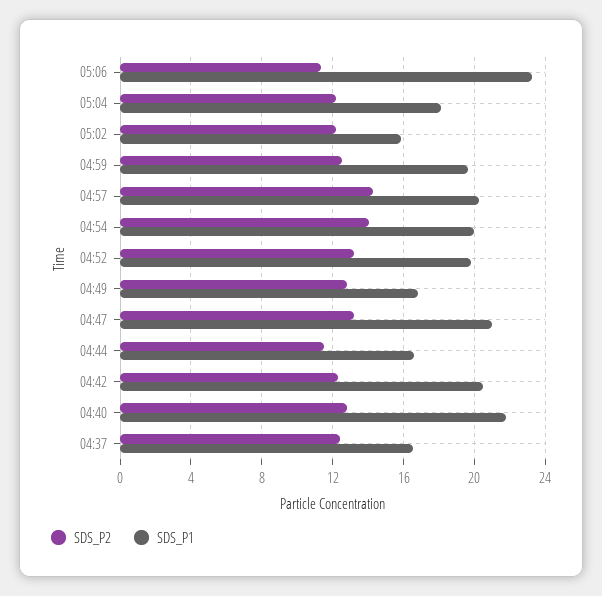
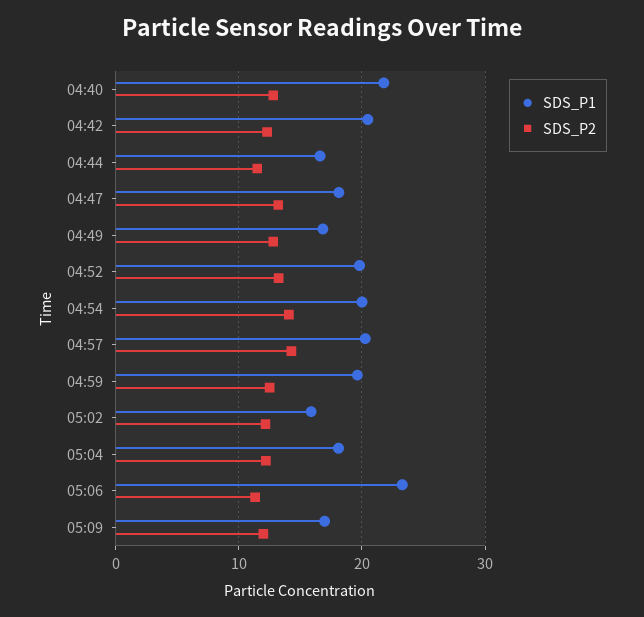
SDS_P1, 04:47: 21 -> 18
SDS_P2, 04:37: 12.5 -> none
SDS_P1, 04:37: 16.5 -> none
SDS_P1, 05:09: none -> 17
SDS_P2, 05:09: none -> 12

